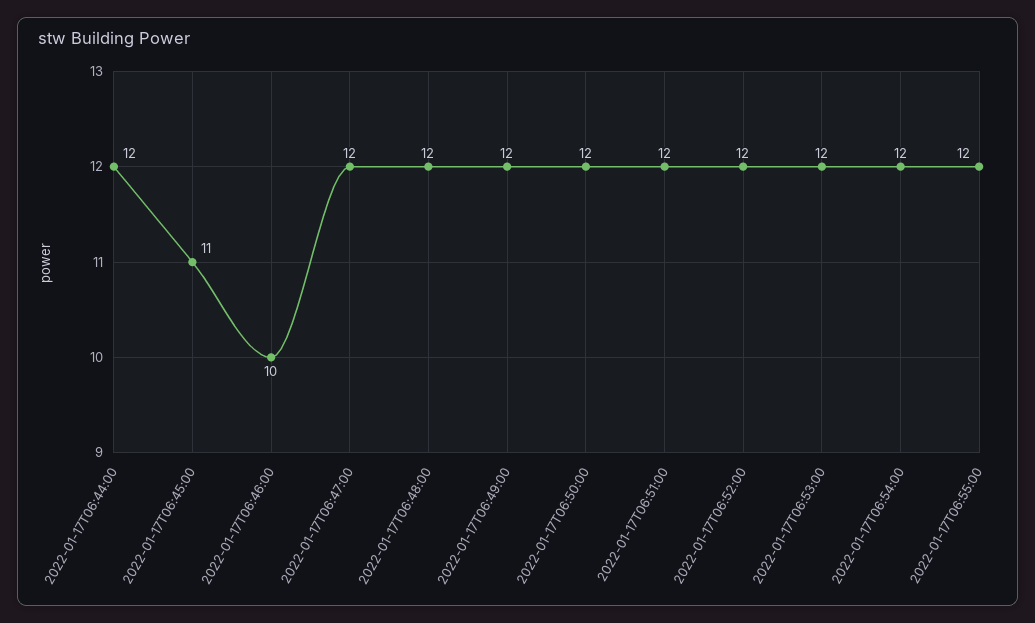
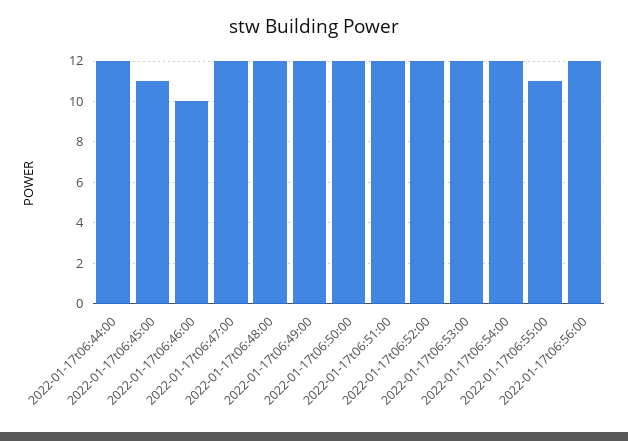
2022-01-17T06:55:00: 12 -> 11
2022-01-17t06:56:00: none -> 12

